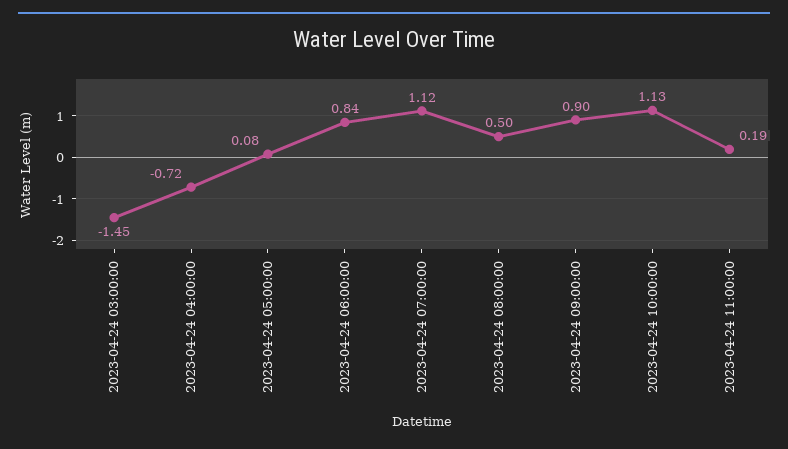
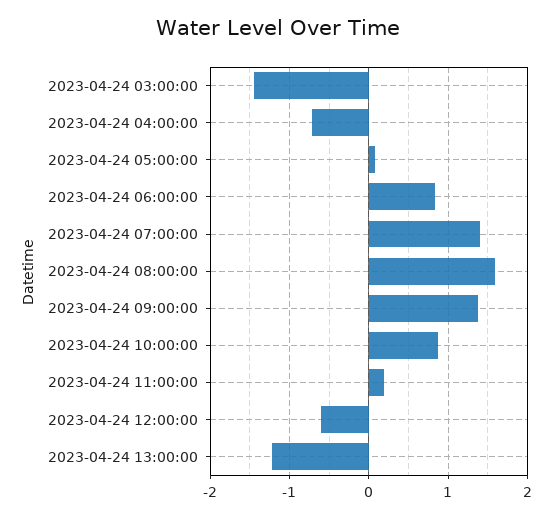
2023-04-24 07:00:00: 1.12 -> 1.4
2023-04-24 08:00:00: 0.5 -> 1.6
2023-04-24 09:00:00: 0.9 -> 1.4
2023-04-24 10:00:00: 1.13 -> 0.9
2023-04-24 12:00:00: none -> -0.6
2023-04-24 13:00:00: none -> -1.2

